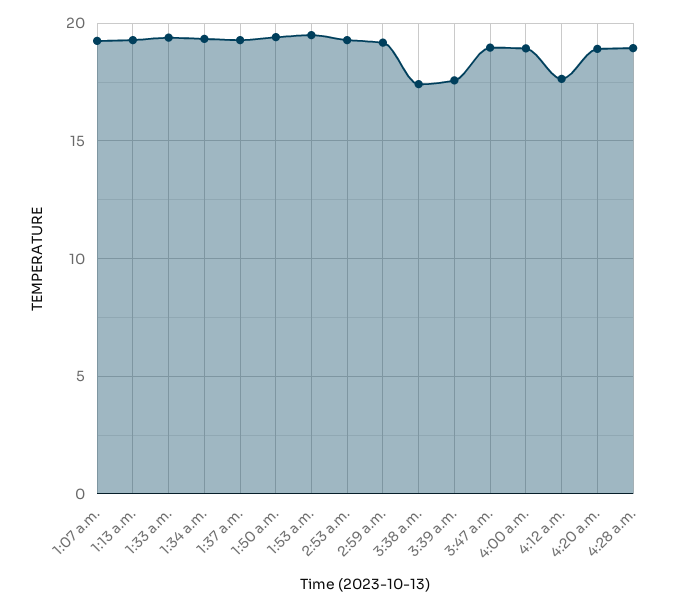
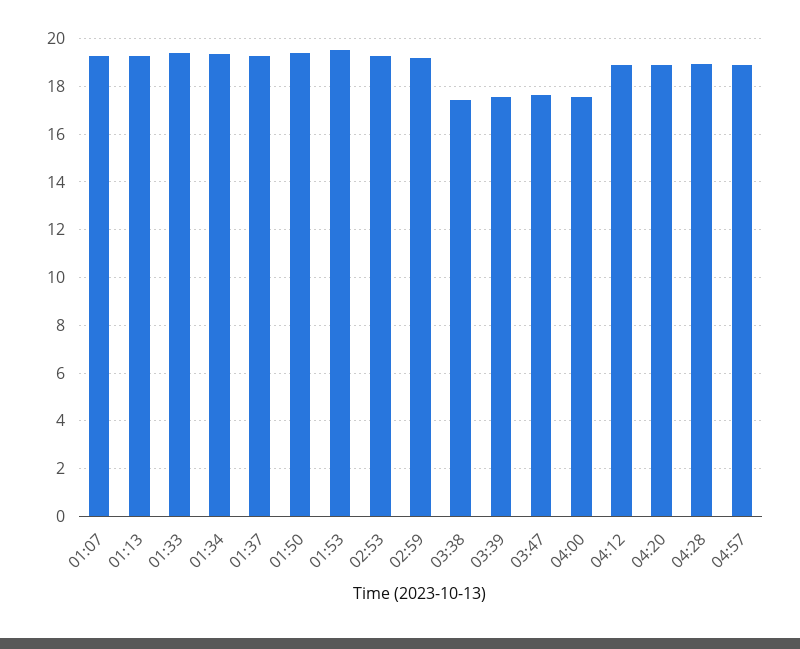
3:47 a.m.: 19 -> 17.5
4:00 a.m.: 19 -> 17.5
4:12 a.m.: 17.5 -> 19
04:57: none -> 19

